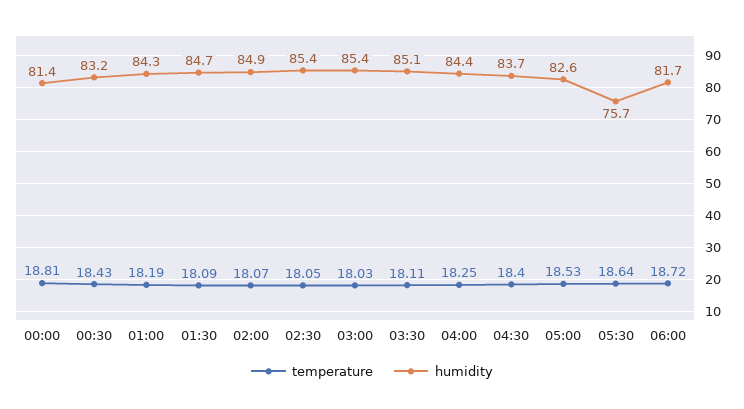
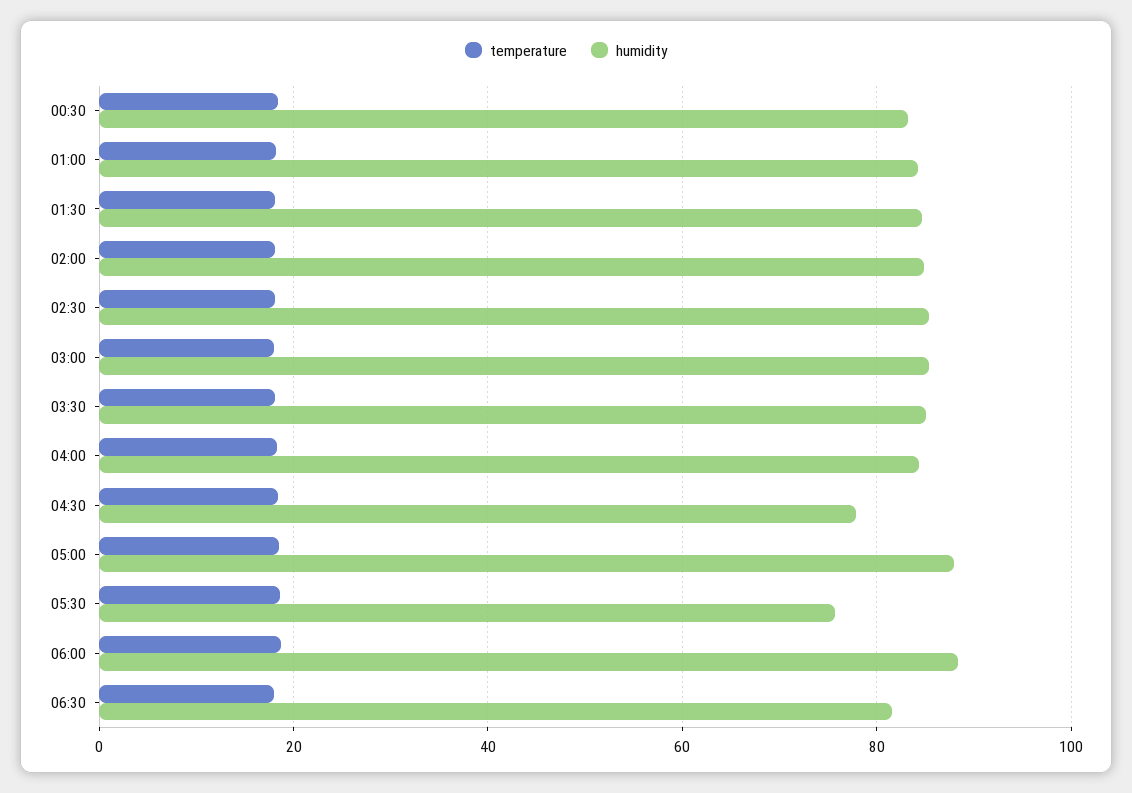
temperature, 00:00: 18.81 -> none
humidity, 00:00: 81.4 -> none
humidity, 04:30: 83.7 -> 78
humidity, 05:00: 82.6 -> 88
humidity, 06:00: 81.7 -> 88
temperature, 06:30: none -> 18
humidity, 06:30: none -> 82

